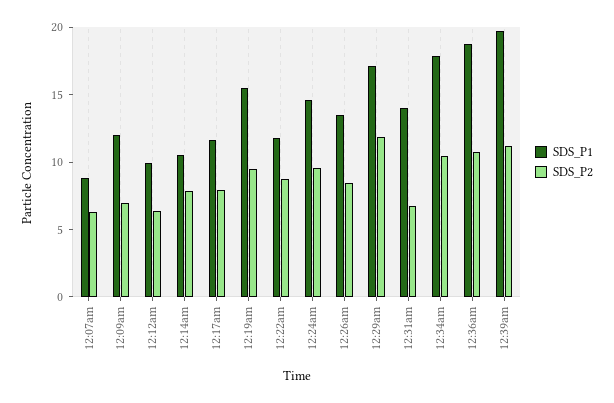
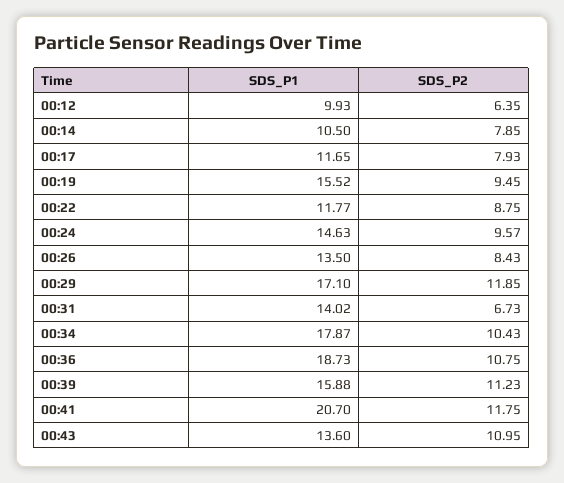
SDS_P1, 12:07am: 9 -> none
SDS_P2, 12:07am: 6 -> none
SDS_P1, 12:09am: 12 -> none
SDS_P2, 12:09am: 7 -> none
SDS_P1, 12:39am: 20 -> 15.88
SDS_P1, 00:41: none -> 20.7
SDS_P2, 00:41: none -> 11.75
SDS_P1, 00:43: none -> 13.6
SDS_P2, 00:43: none -> 10.95

